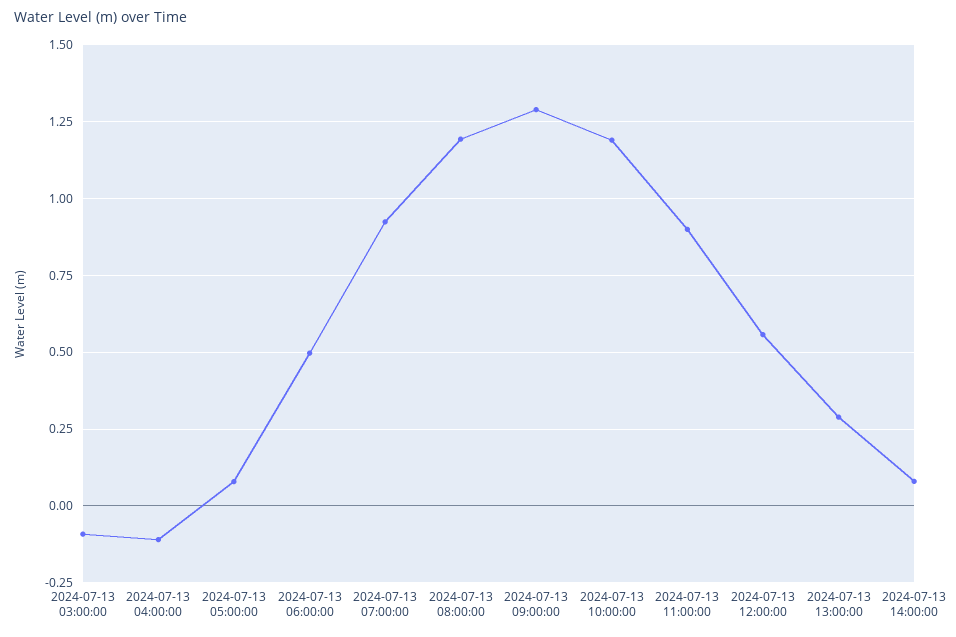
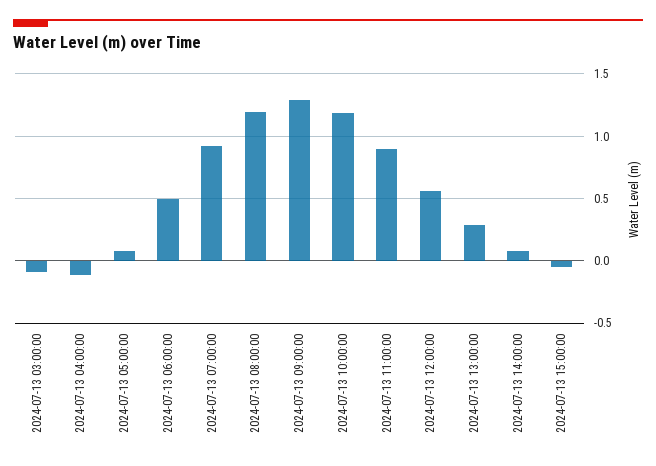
2024-07-13 15:00:00: none -> -0.05

